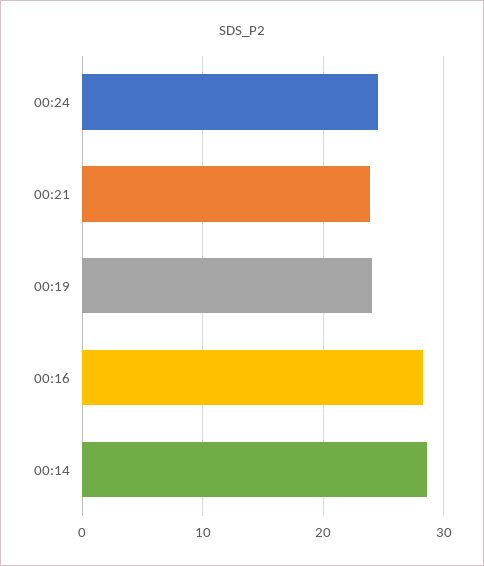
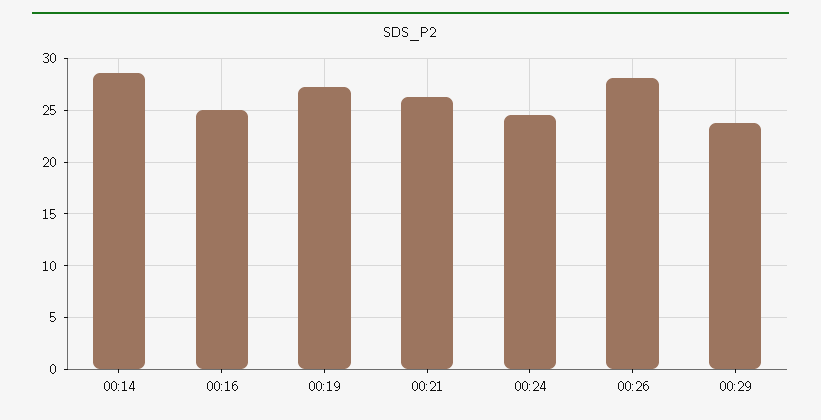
00:21: 24 -> 26
00:19: 24 -> 27
00:16: 28 -> 25
00:26: none -> 28
00:29: none -> 24

